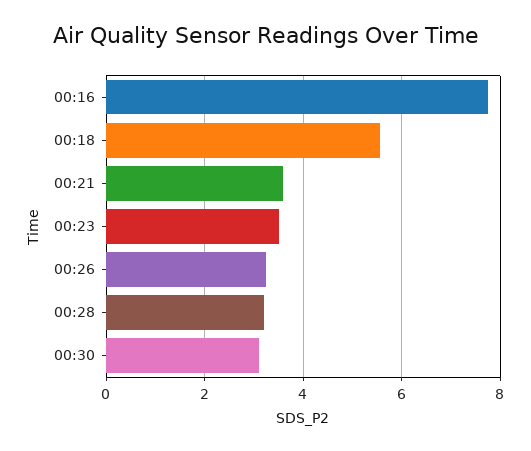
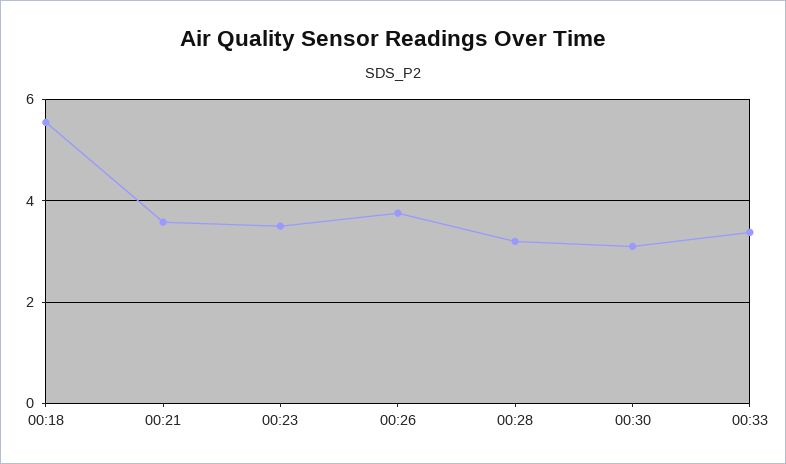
00:16: 7.8 -> none
00:26: 3.2 -> 3.8
00:33: none -> 3.4

